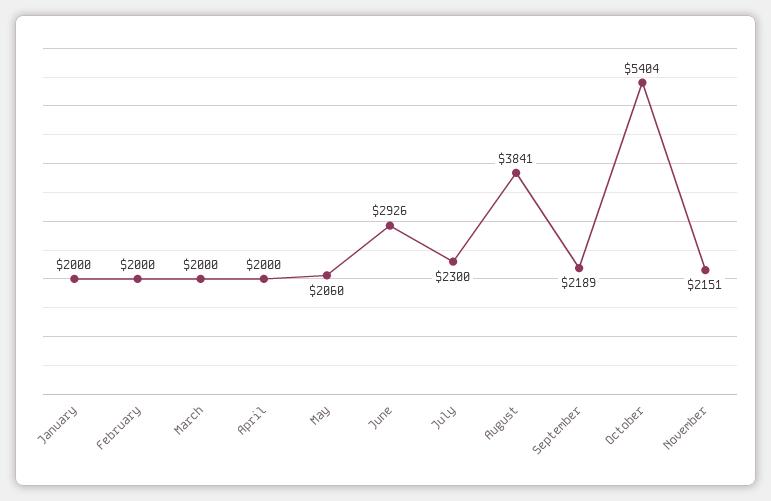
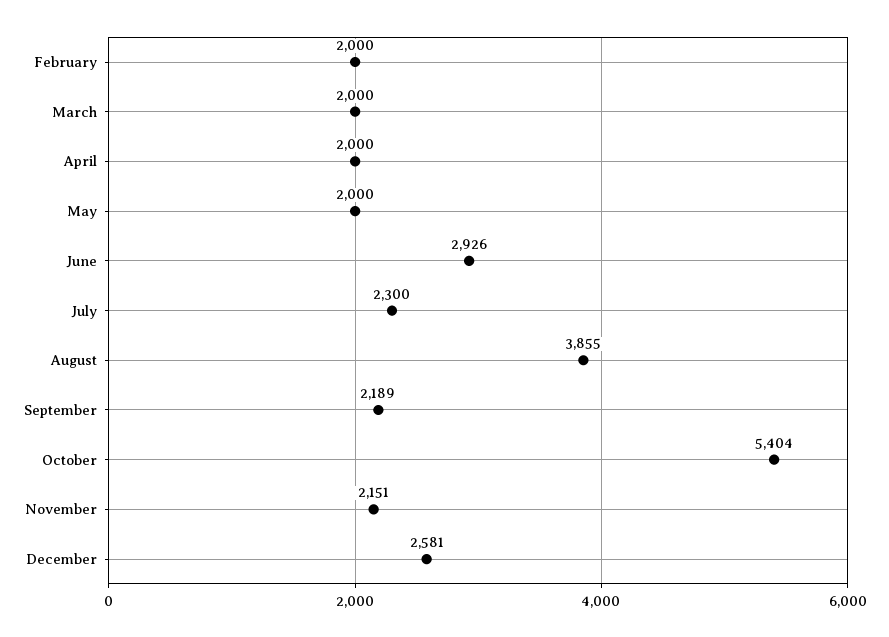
January: 2000 -> none
May: 2060 -> 2000
August: 3841 -> 3855
December: none -> 2581

